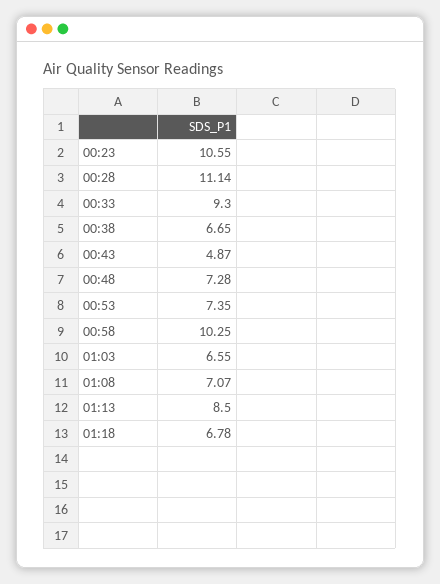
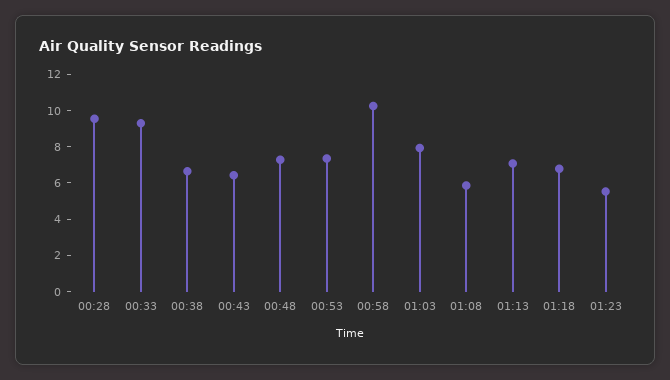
00:23: 10.55 -> none
00:28: 11.14 -> 9.5
00:43: 4.87 -> 6.5
01:03: 6.55 -> 8
01:08: 7.07 -> 6
01:13: 8.5 -> 7
01:23: none -> 5.5

